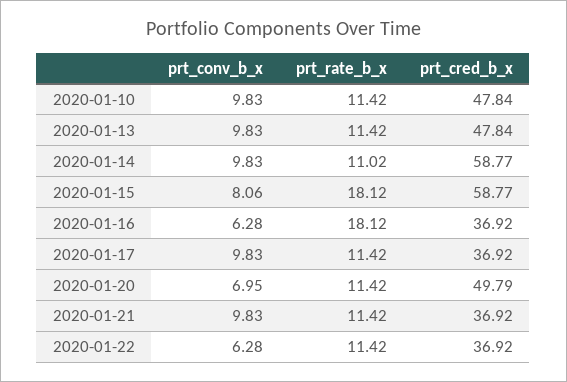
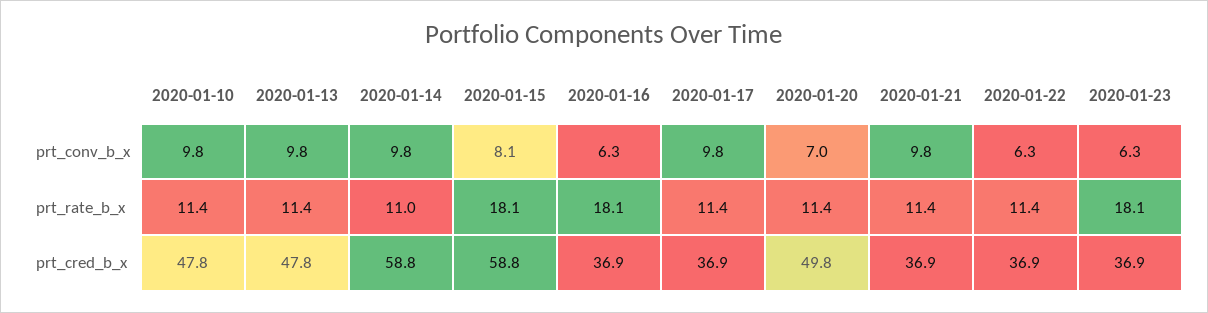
prt_conv_b_x, 2020-01-23: none -> 6.3
prt_rate_b_x, 2020-01-23: none -> 18.1
prt_cred_b_x, 2020-01-23: none -> 36.9

